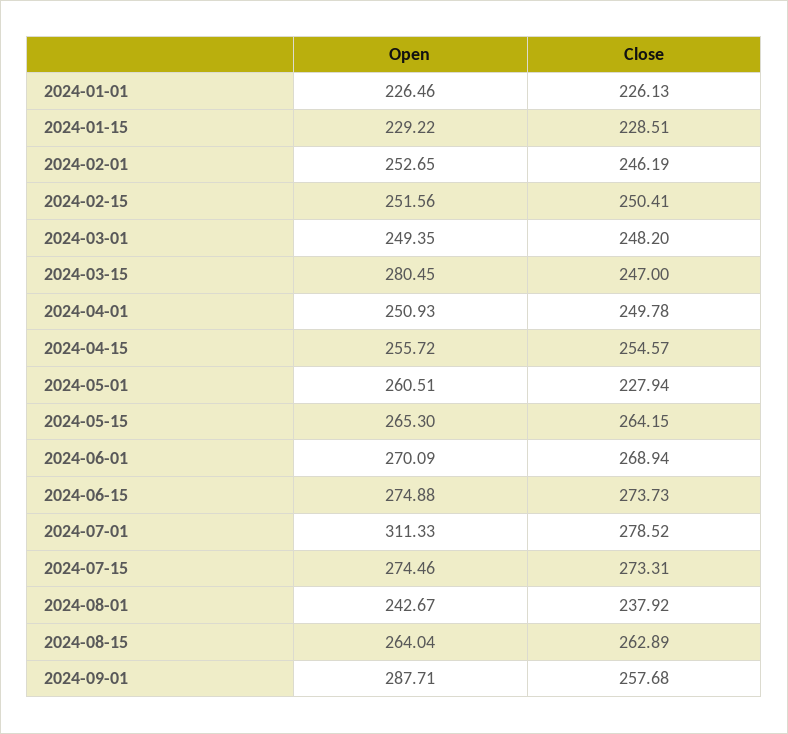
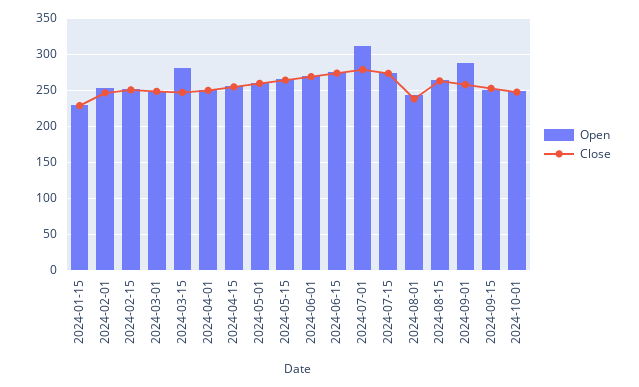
Open, 2024-01-01: 226.46 -> none
Close, 2024-01-01: 226.13 -> none
Close, 2024-05-01: 227.94 -> 260
Open, 2024-09-15: none -> 250
Close, 2024-09-15: none -> 250
Open, 2024-10-01: none -> 250
Close, 2024-10-01: none -> 250

